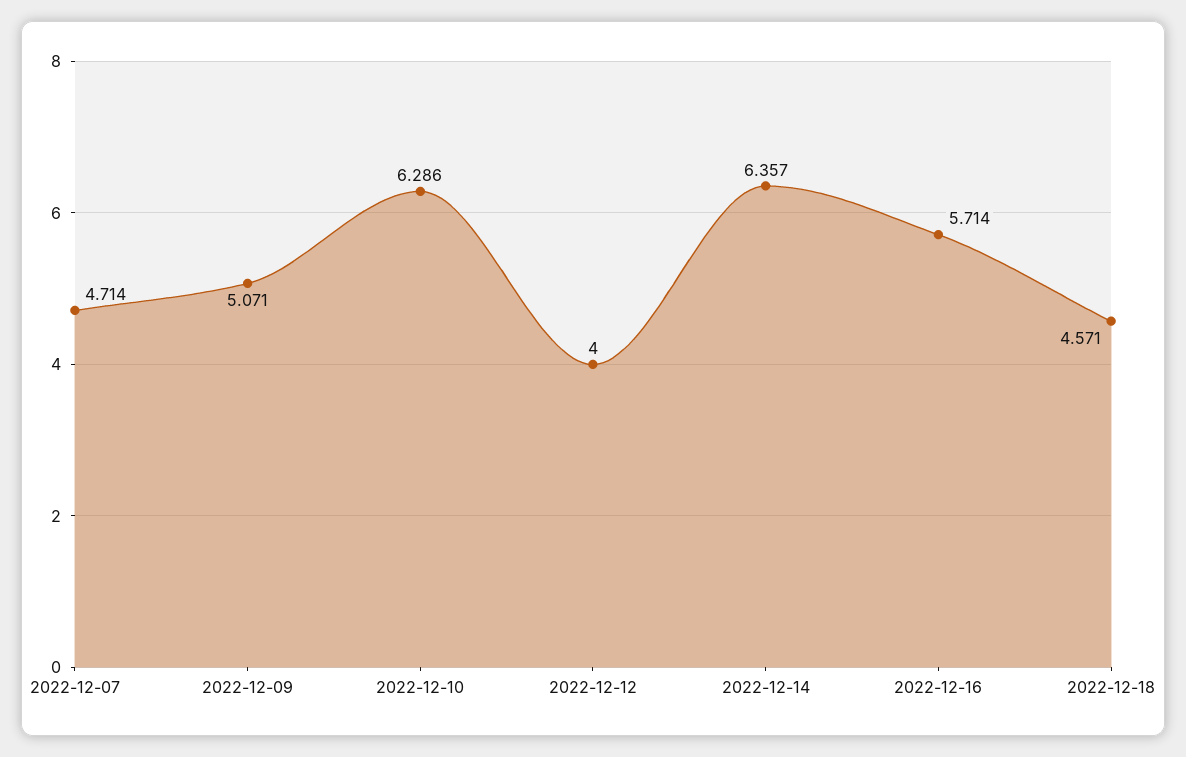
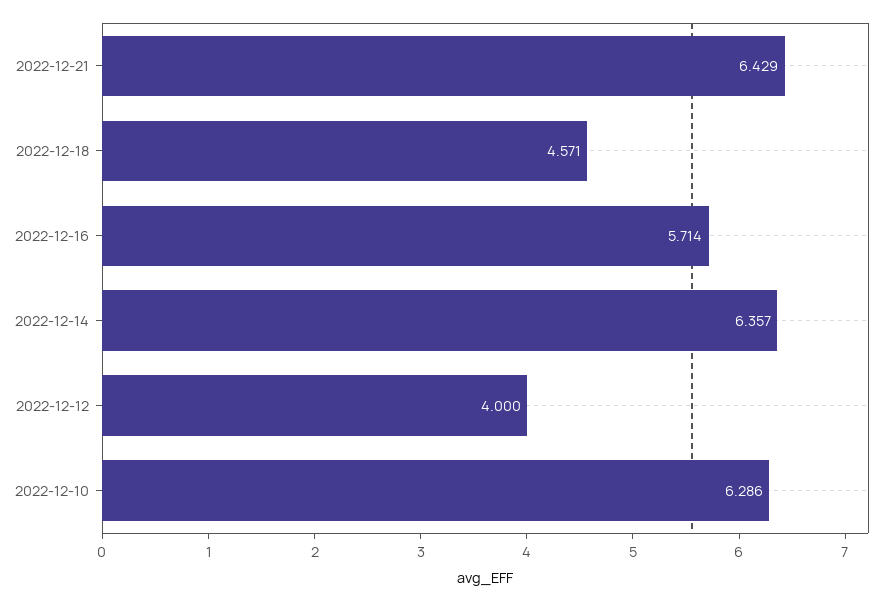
2022-12-07: 4.714 -> none
2022-12-09: 5.071 -> none
2022-12-21: none -> 6.429

